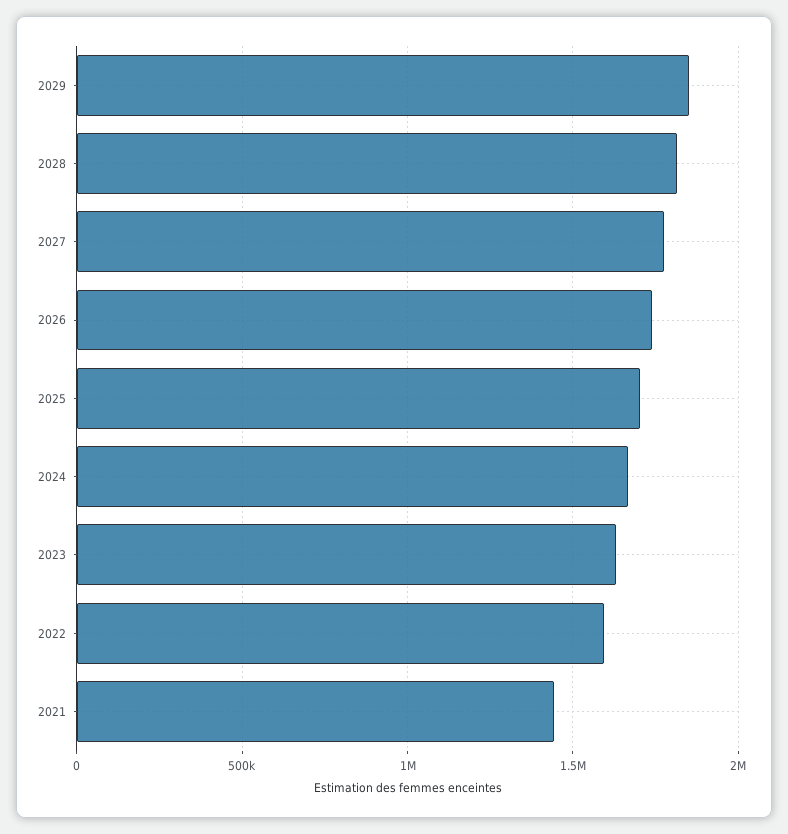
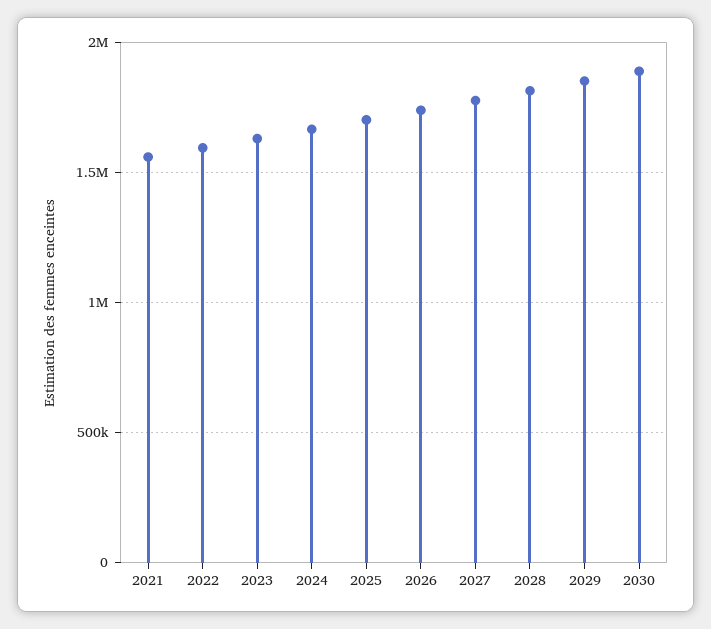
2021: 1450000 -> 1550000
2030: none -> 1900000

